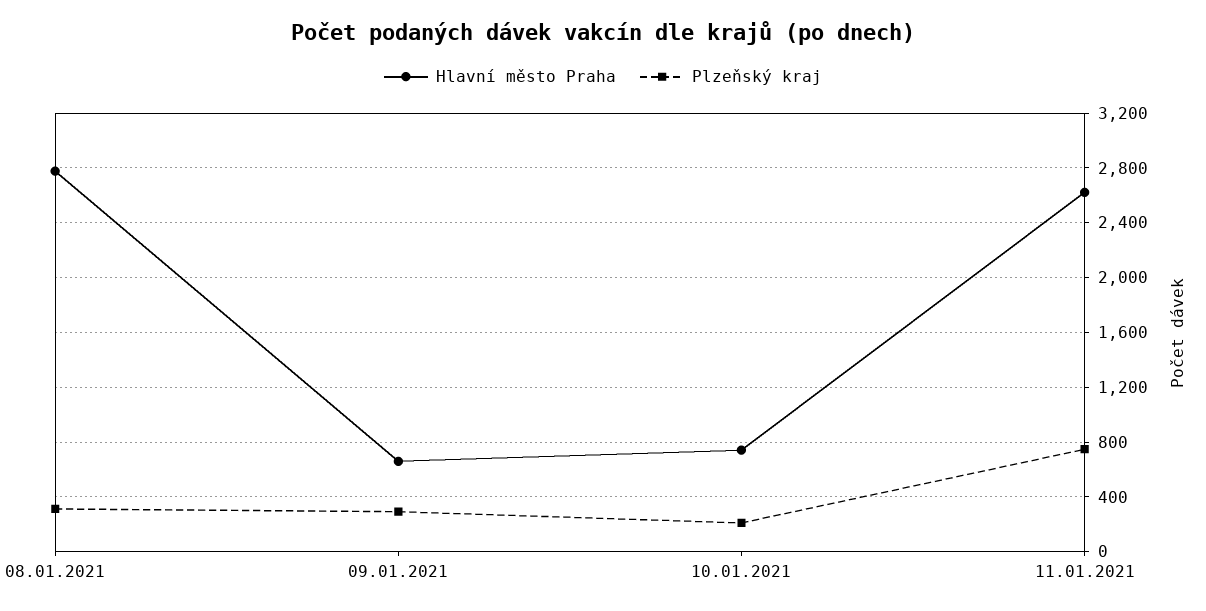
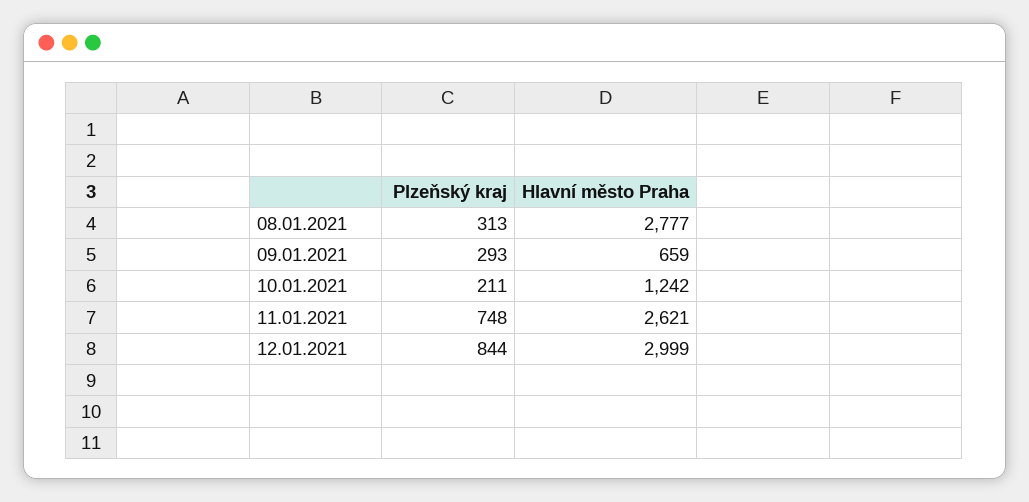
Hlavní město Praha, 10.01.2021: 750 -> 1242
Plzeňský kraj, 12.01.2021: none -> 844
Hlavní město Praha, 12.01.2021: none -> 2999

